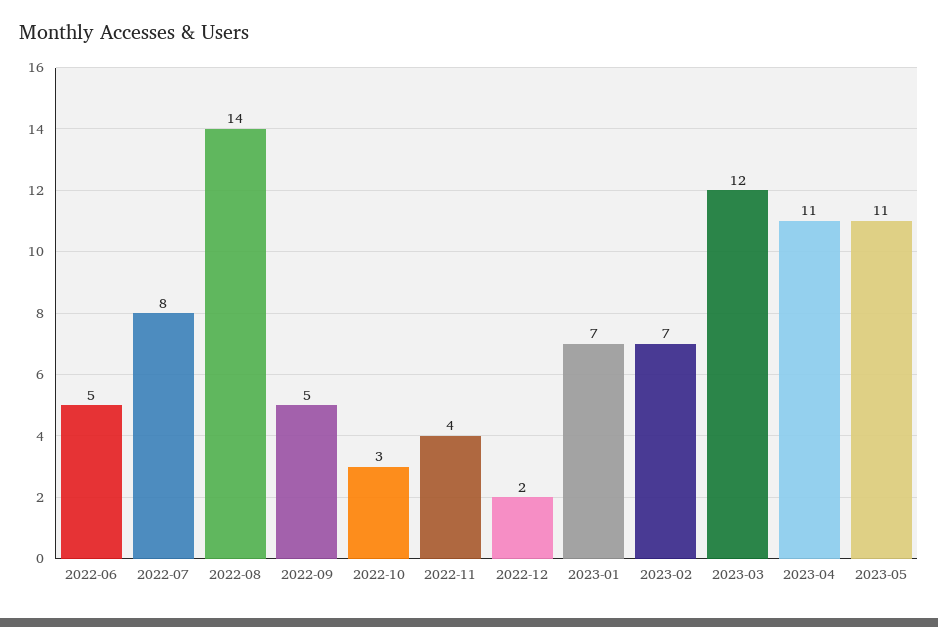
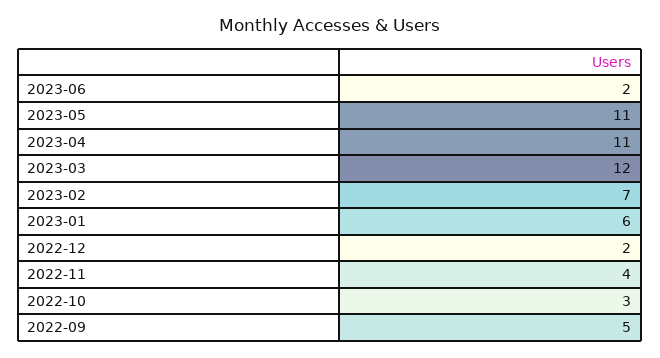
2022-06: 5 -> none
2022-07: 8 -> none
2022-08: 14 -> none
2023-01: 7 -> 6
2023-06: none -> 2

